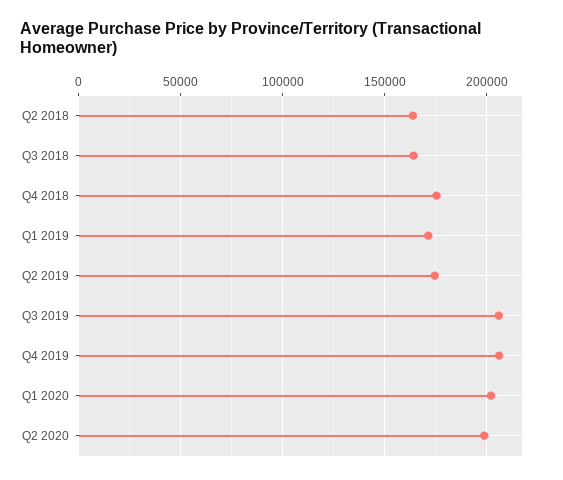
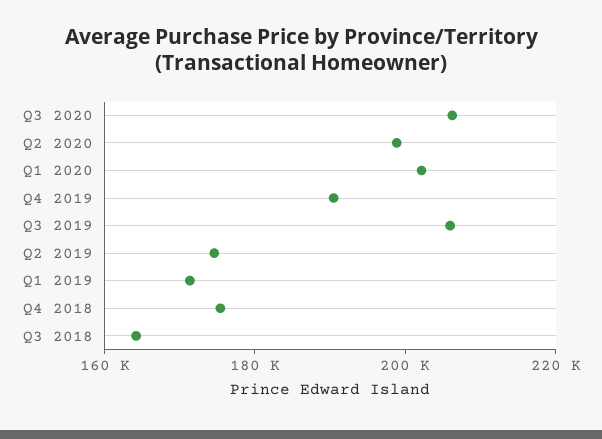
Q2 2018: 165000 -> none
Q4 2019: 205000 -> 190000
Q3 2020: none -> 205000

